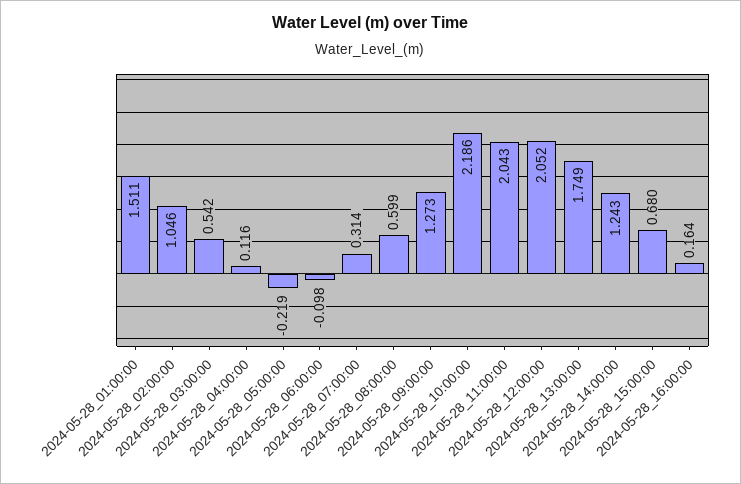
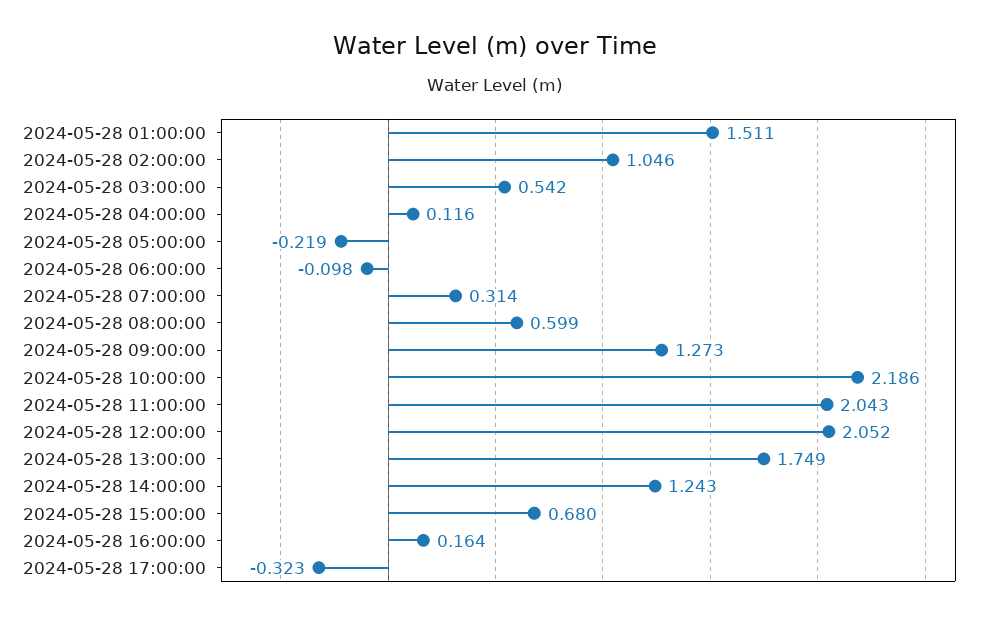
2024-05-28 17:00:00: none -> -0.323

